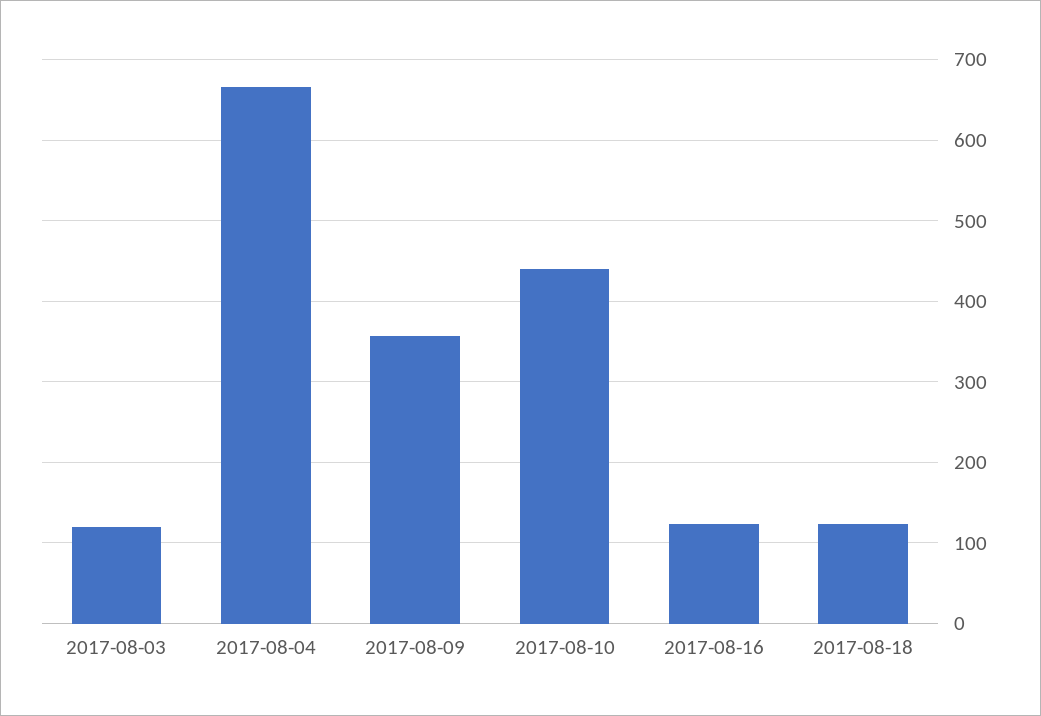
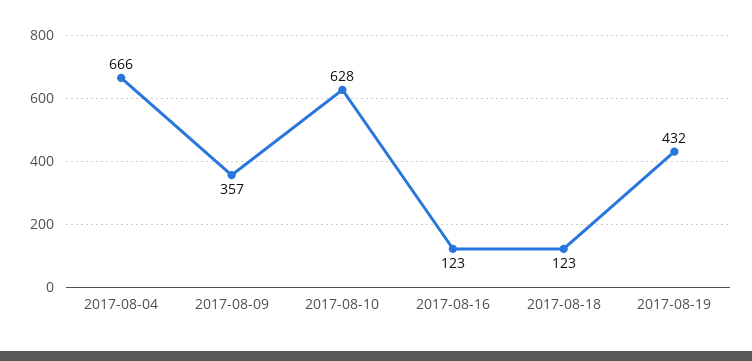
2017-08-03: 120 -> none
2017-08-10: 440 -> 628
2017-08-19: none -> 432

